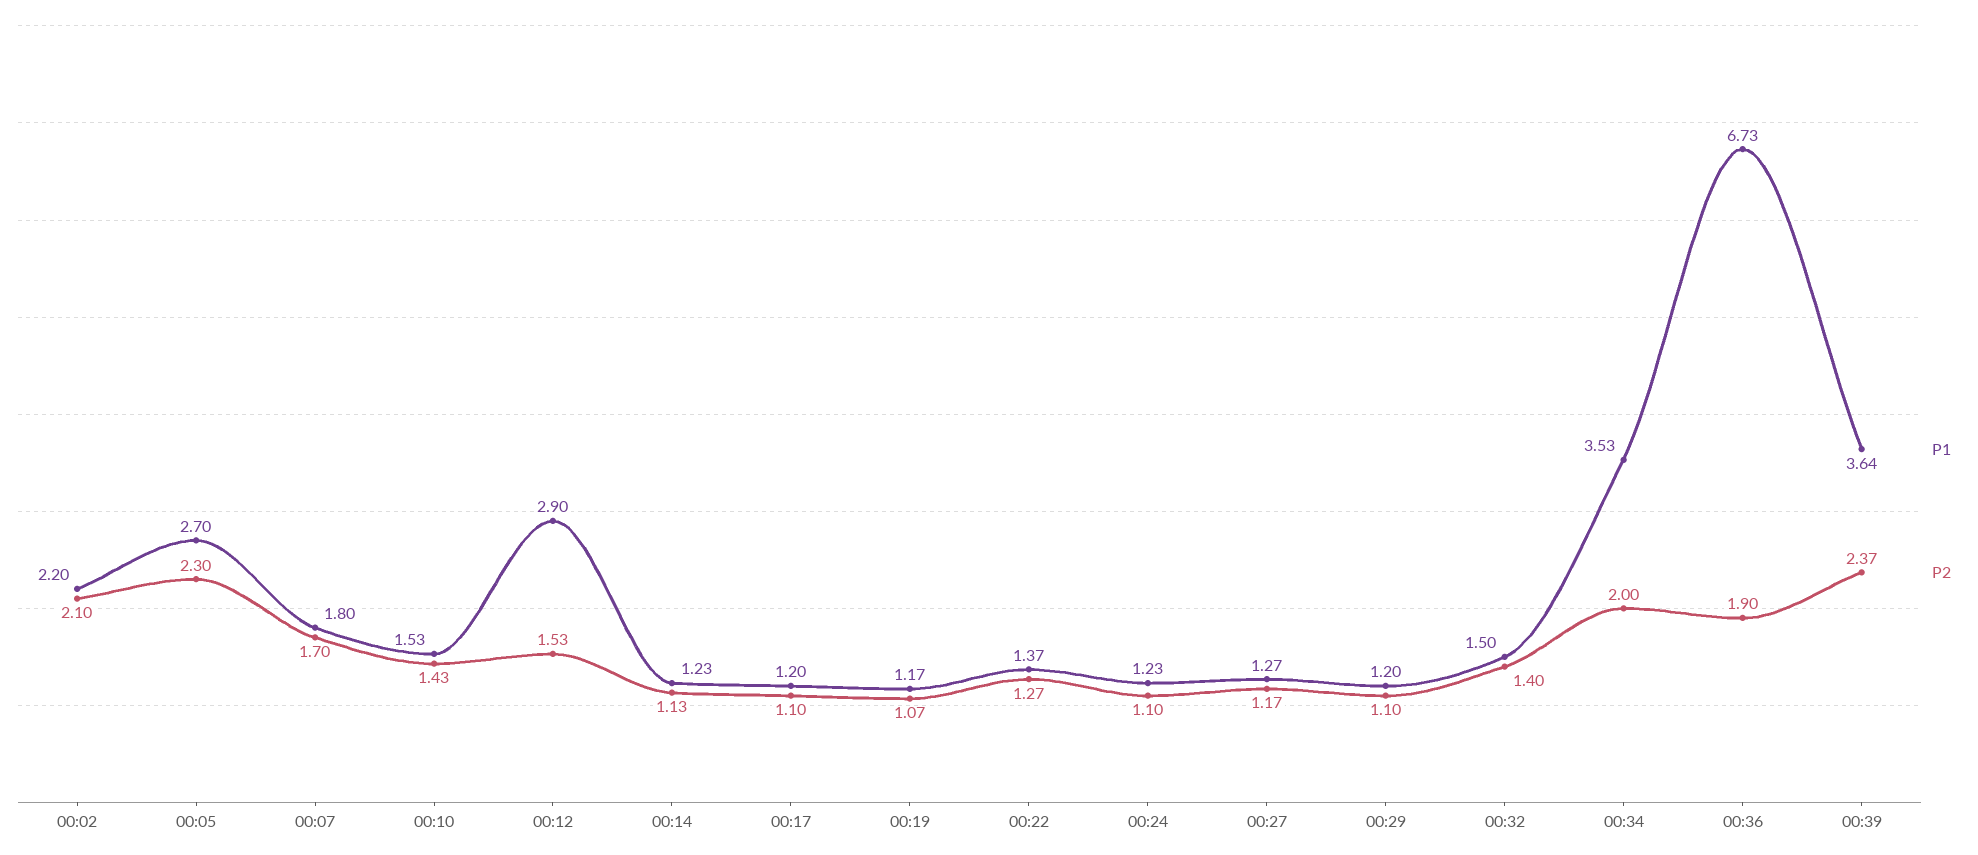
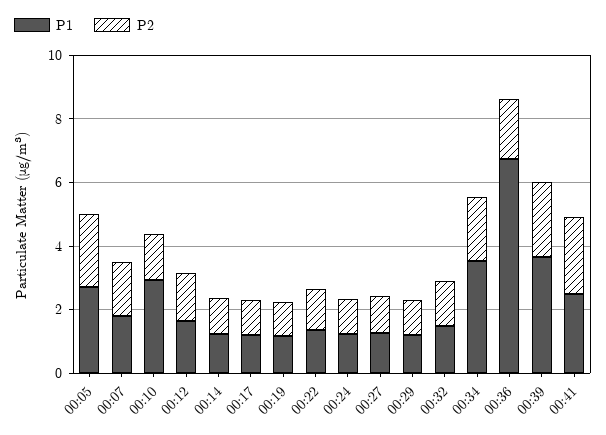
P1, 00:02: 2.2 -> none
P2, 00:02: 2.1 -> none
P1, 00:10: 1.53 -> 3
P1, 00:12: 2.9 -> 1.5
P1, 00:41: none -> 2.5
P2, 00:41: none -> 2.5

